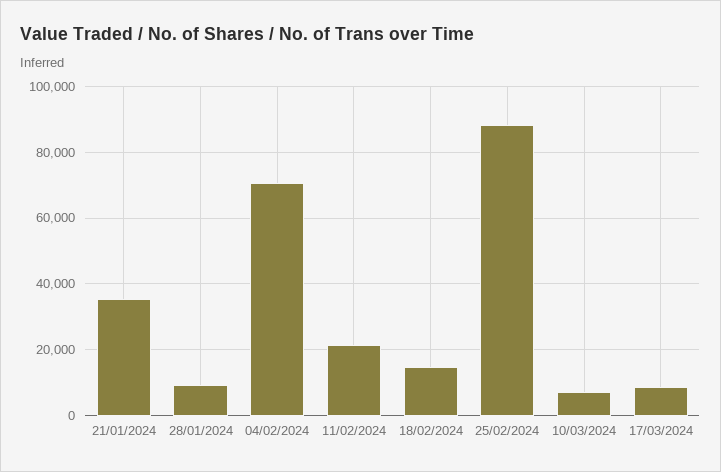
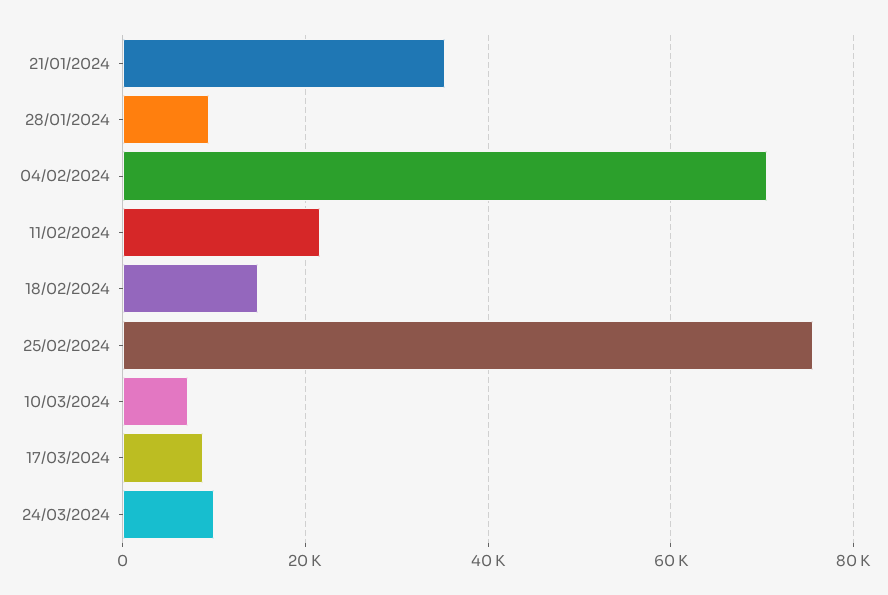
25/02/2024: 88000 -> 76000
24/03/2024: none -> 10000

